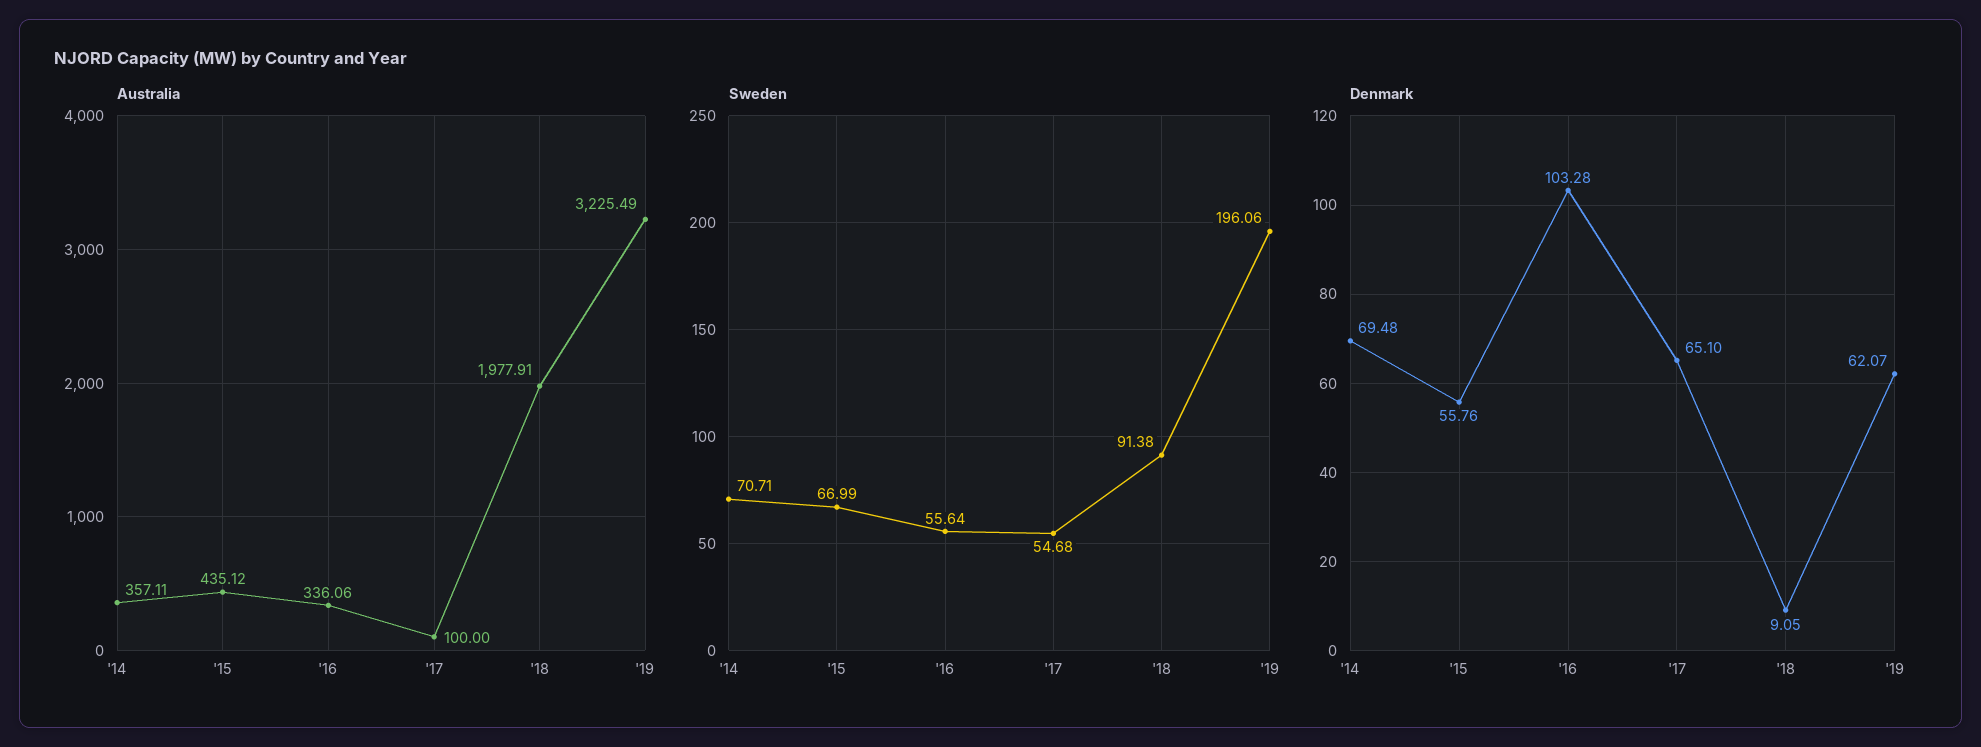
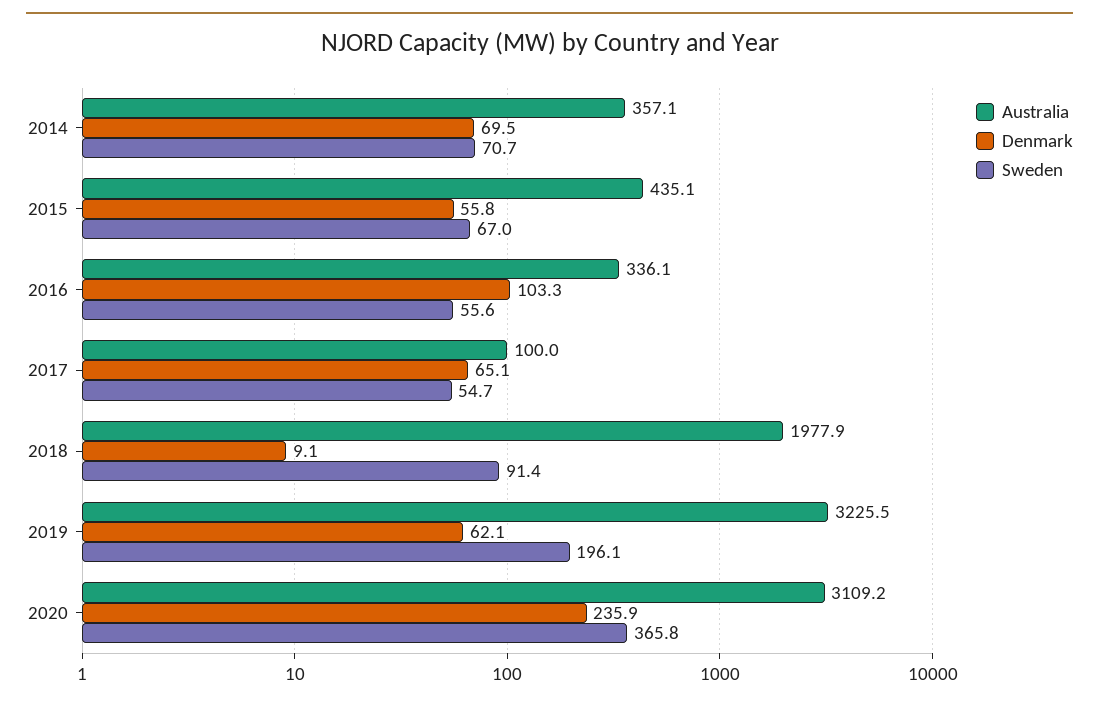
Australia, 2020: none -> 3109.2
Denmark, 2020: none -> 235.9
Sweden, 2020: none -> 365.8

